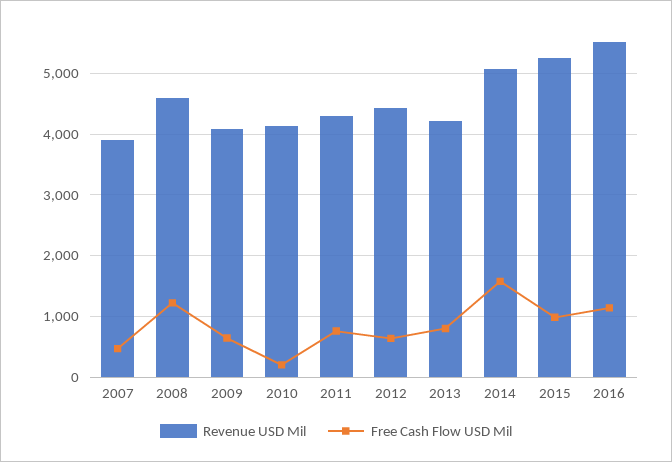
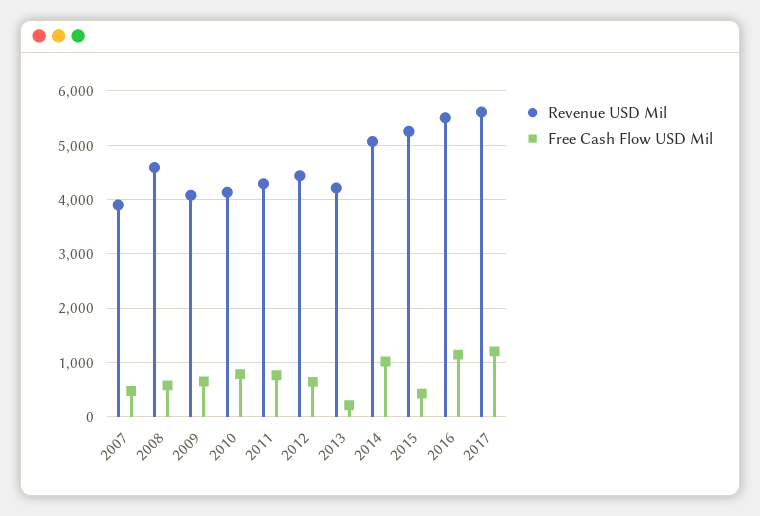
Free Cash Flow USD Mil, 2008: 1200 -> 600
Free Cash Flow USD Mil, 2010: 200 -> 800
Free Cash Flow USD Mil, 2013: 800 -> 200
Free Cash Flow USD Mil, 2014: 1600 -> 1000
Free Cash Flow USD Mil, 2015: 1000 -> 400
Revenue USD Mil, 2017: none -> 5600
Free Cash Flow USD Mil, 2017: none -> 1200

